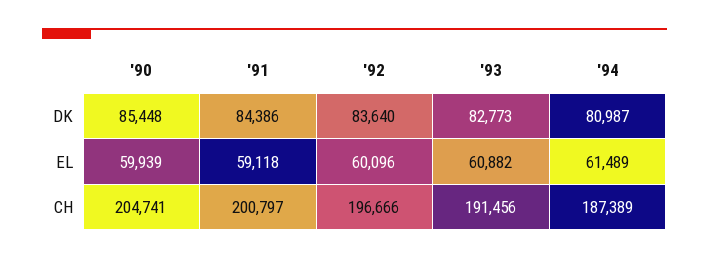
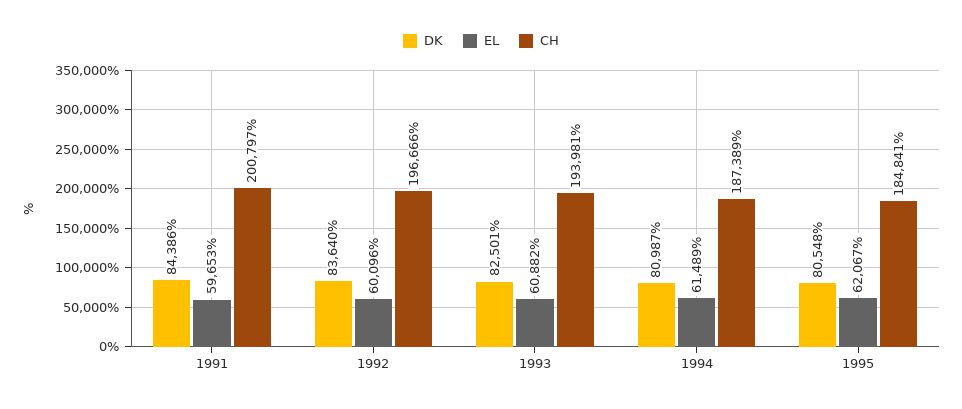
DK, '90: 85448 -> none
DK, '93: 82773 -> 82501
EL, '90: 59939 -> none
EL, '91: 59118 -> 59653
CH, '90: 204741 -> none
CH, '93: 191456 -> 193981
DK, 1995: none -> 80548
EL, 1995: none -> 62067
CH, 1995: none -> 184841

